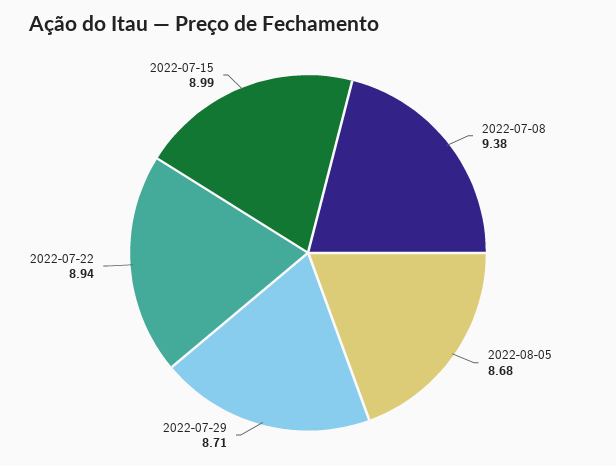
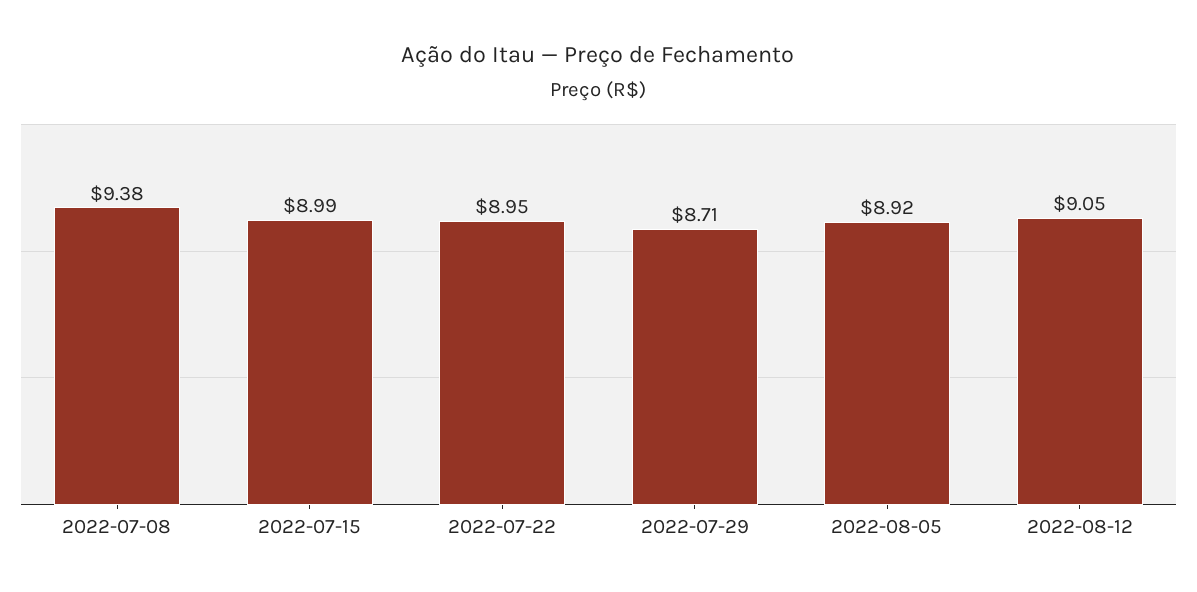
2022-08-05: 8.68 -> 8.92
2022-07-22: 8.94 -> 8.95
2022-08-12: none -> 9.05

